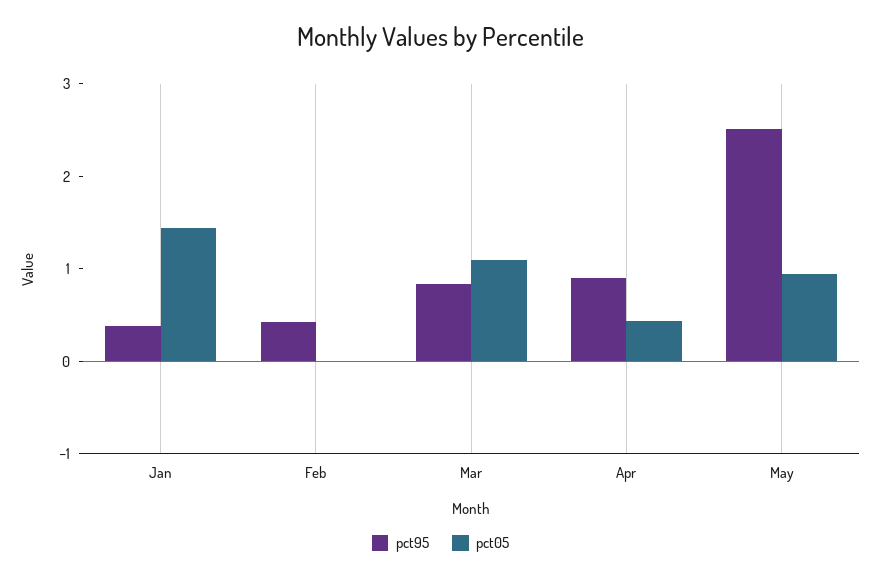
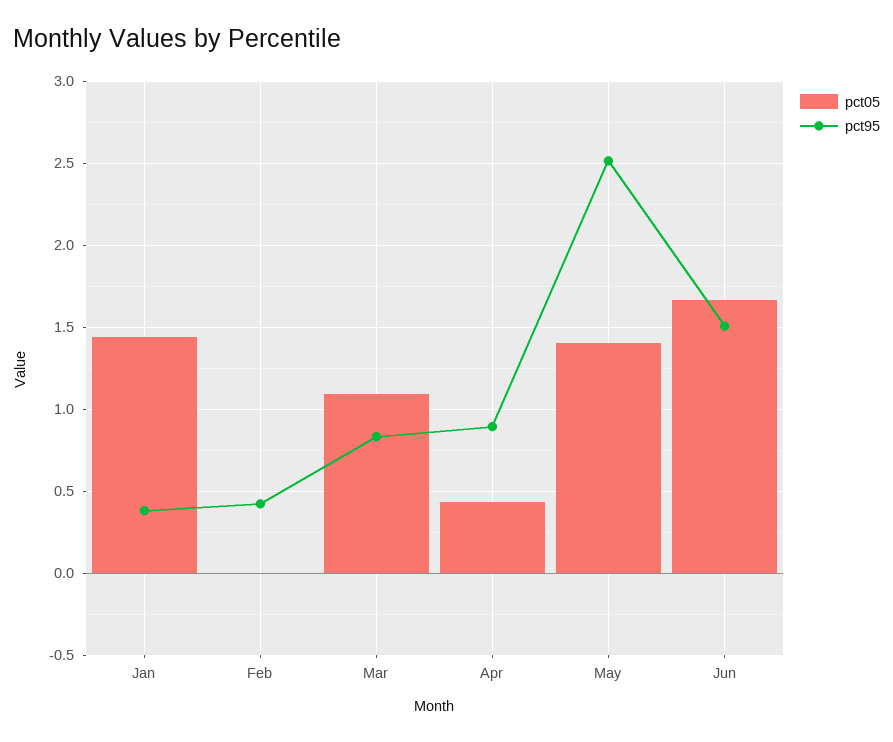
pct05, May: 1 -> 1.4
pct05, Jun: none -> 1.65
pct95, Jun: none -> 1.5

